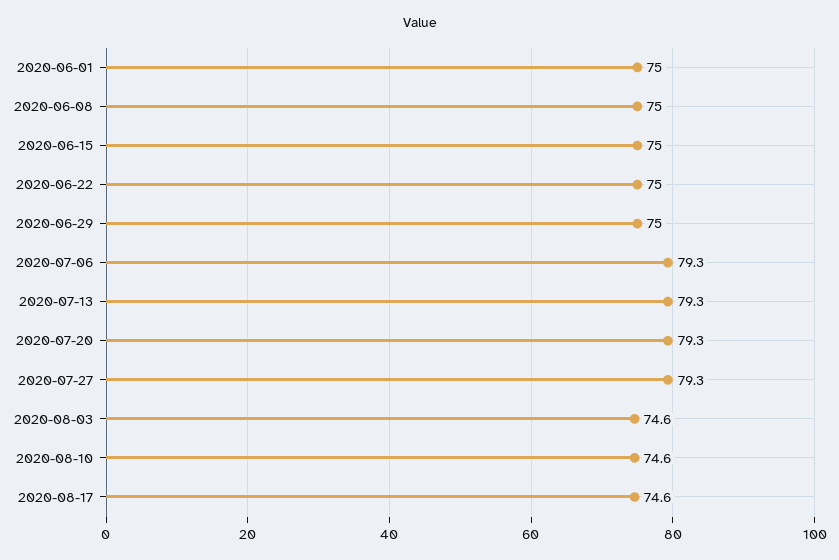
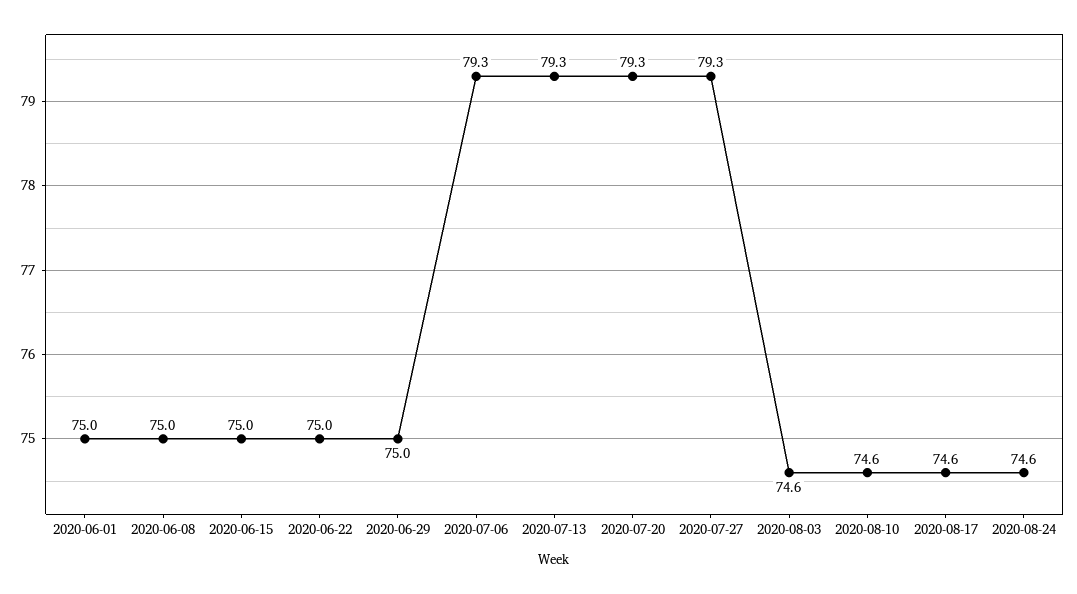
2020-08-24: none -> 74.6

